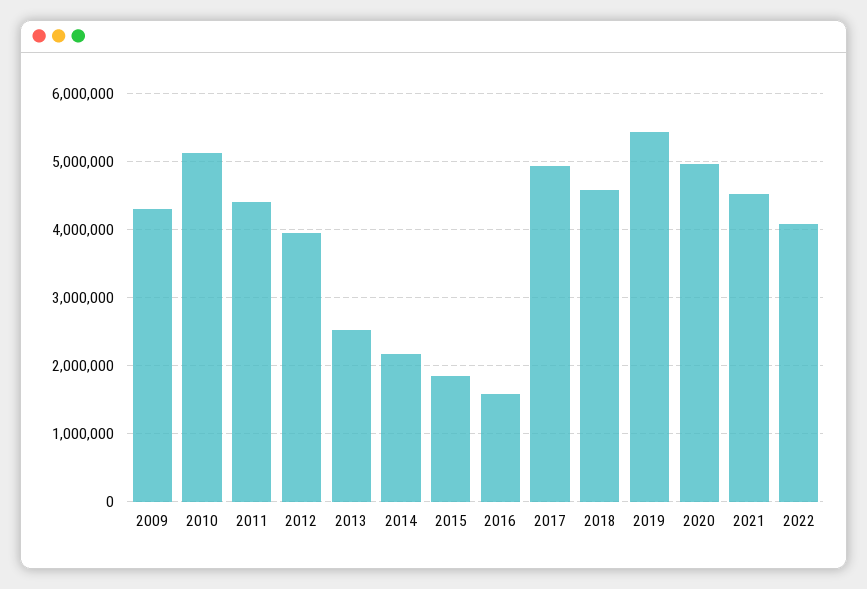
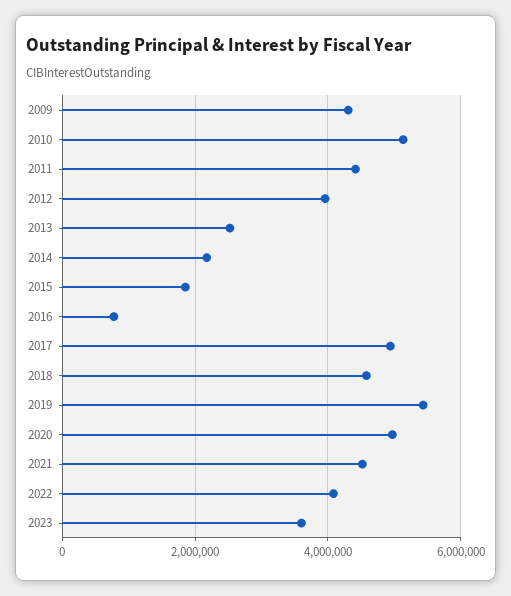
2016: 1600000 -> 800000
2023: none -> 3600000

